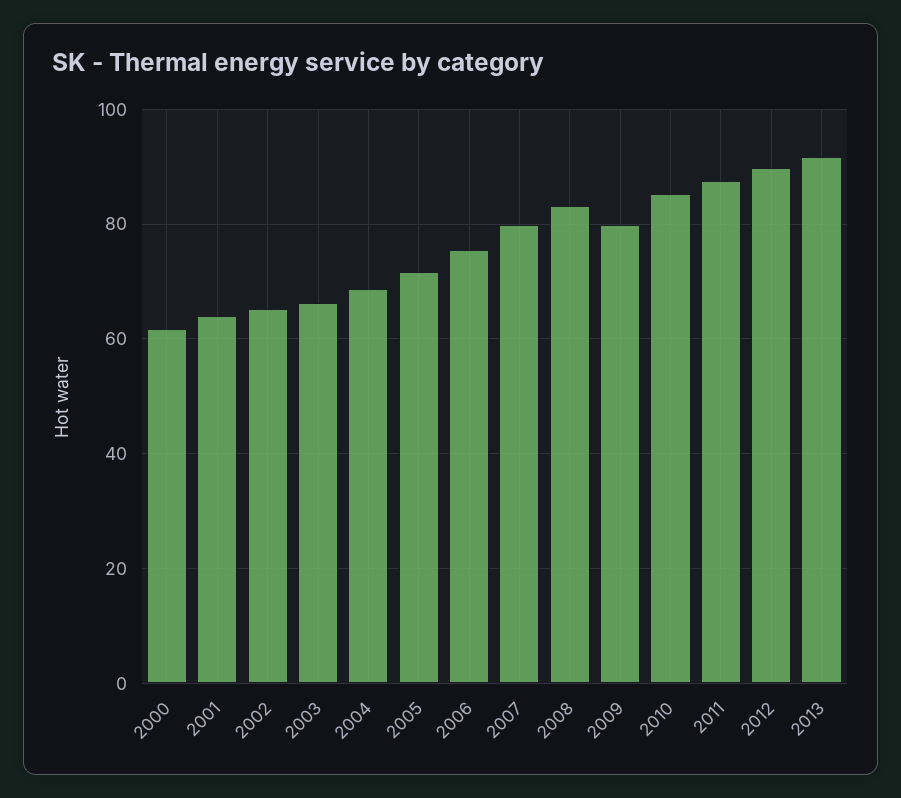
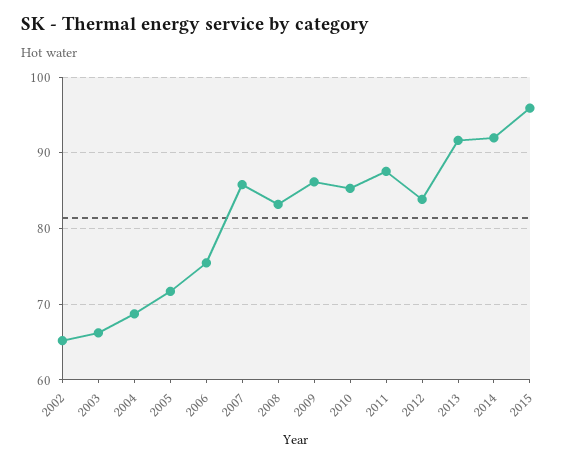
2000: 62 -> none
2001: 64 -> none
2007: 80 -> 86
2009: 80 -> 86
2012: 90 -> 84
2014: none -> 92
2015: none -> 96

